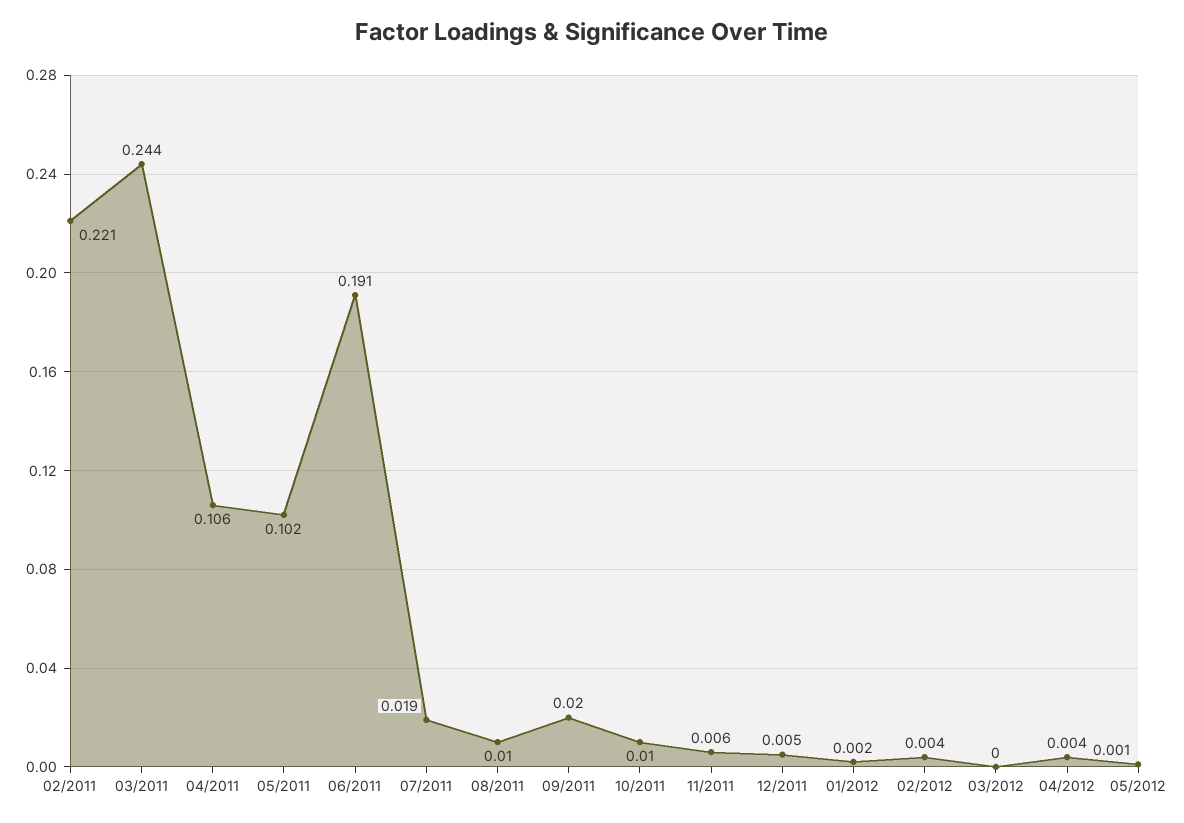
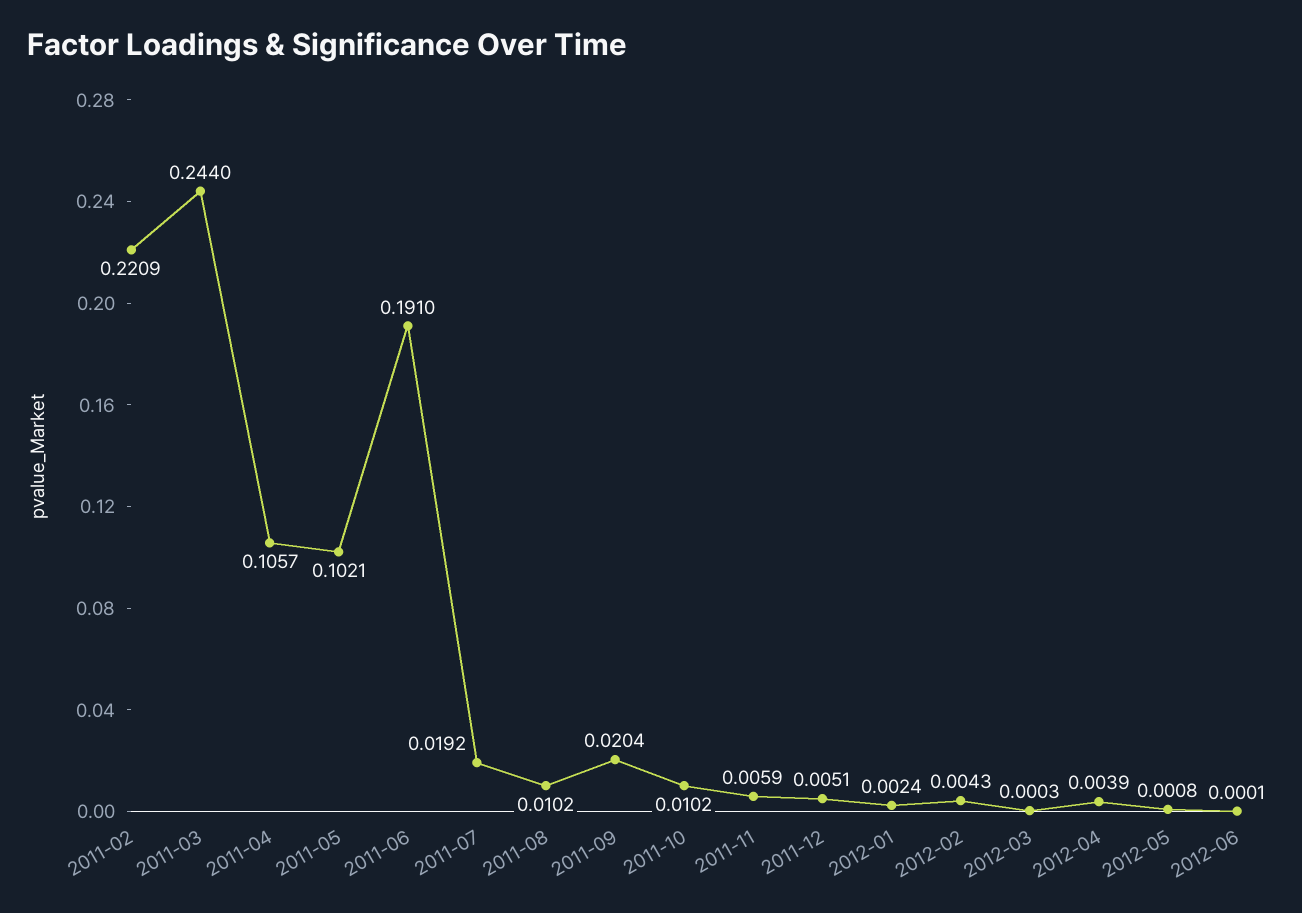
2012-06: none -> 0.0001

